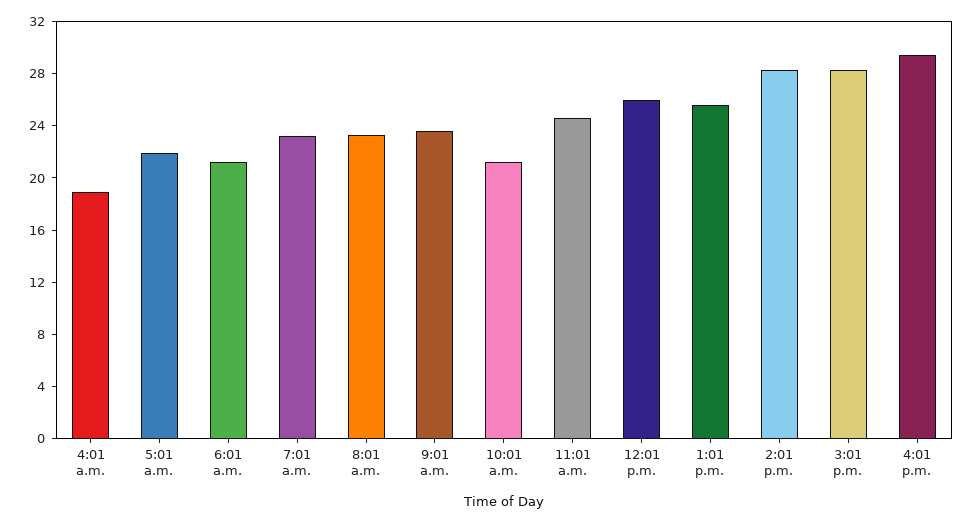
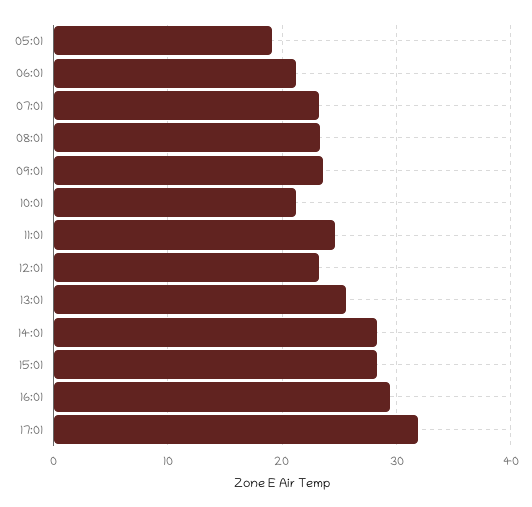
4:01 a.m.: 19 -> none
5:01 a.m.: 22 -> 19
12:01 p.m.: 26 -> 23
17:01: none -> 32

